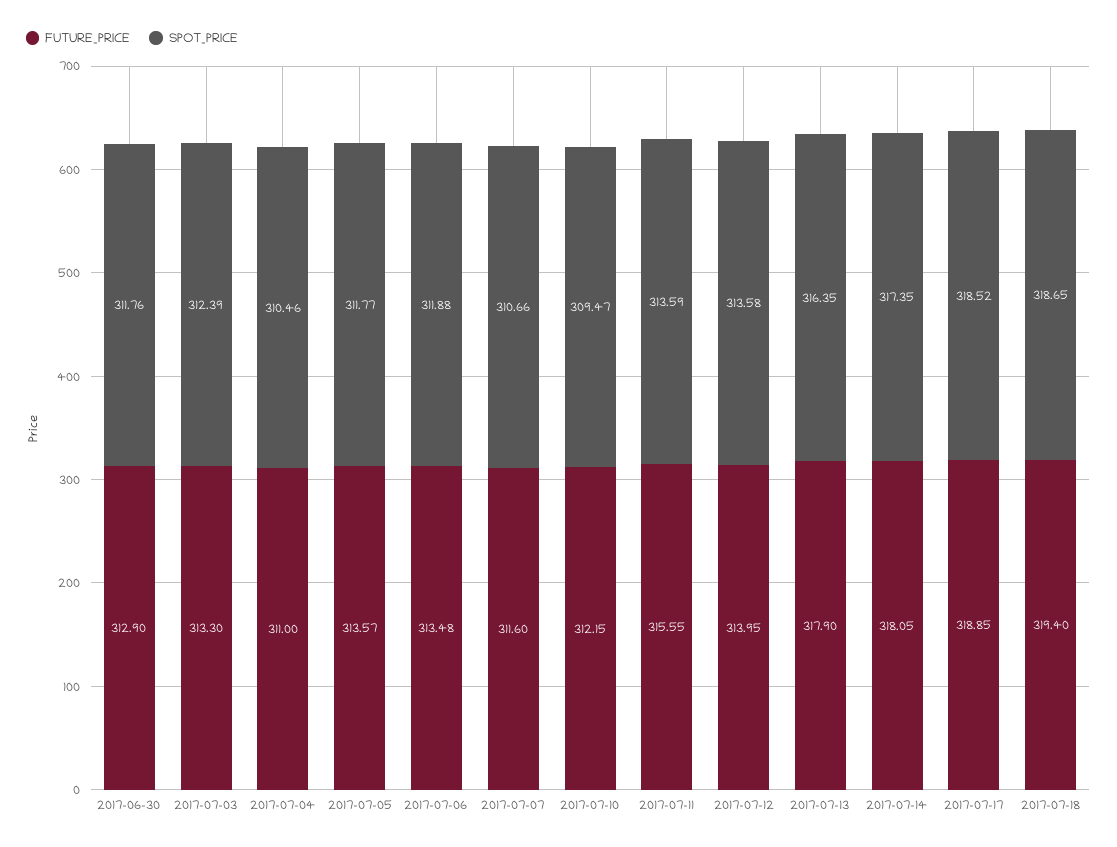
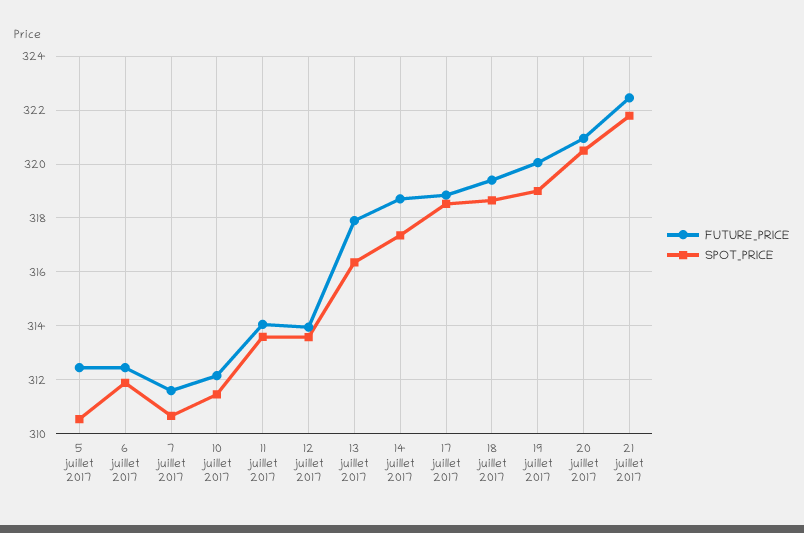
FUTURE_PRICE, 2017-06-30: 312.9 -> none
SPOT_PRICE, 2017-06-30: 311.76 -> none
FUTURE_PRICE, 2017-07-03: 313.3 -> none
SPOT_PRICE, 2017-07-03: 312.39 -> none
FUTURE_PRICE, 2017-07-04: 311 -> none
SPOT_PRICE, 2017-07-04: 310.46 -> none
FUTURE_PRICE, 2017-07-05: 313.57 -> 312.5
SPOT_PRICE, 2017-07-05: 311.77 -> 310.5
FUTURE_PRICE, 2017-07-06: 313.48 -> 312.5
SPOT_PRICE, 2017-07-10: 309.47 -> 311.5
FUTURE_PRICE, 2017-07-11: 315.55 -> 314
FUTURE_PRICE, 2017-07-14: 318.05 -> 318.75
FUTURE_PRICE, 19 juillet 2017: none -> 320
SPOT_PRICE, 19 juillet 2017: none -> 319
FUTURE_PRICE, 20 juillet 2017: none -> 321
SPOT_PRICE, 20 juillet 2017: none -> 320.5
FUTURE_PRICE, 21 juillet 2017: none -> 322.5
SPOT_PRICE, 21 juillet 2017: none -> 321.75

